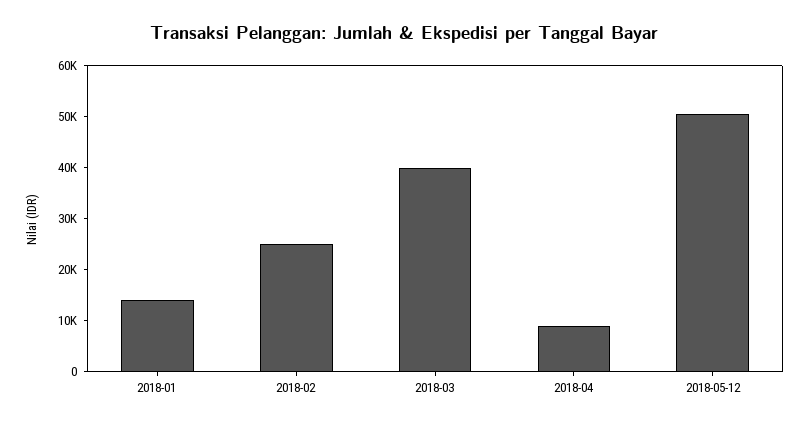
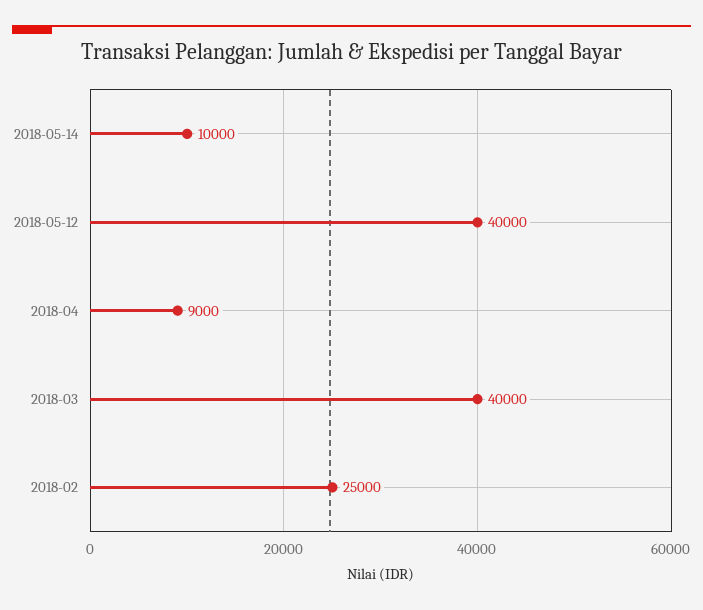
2018-01: 14000 -> none
2018-05-12: 50000 -> 40000
2018-05-14: none -> 10000

